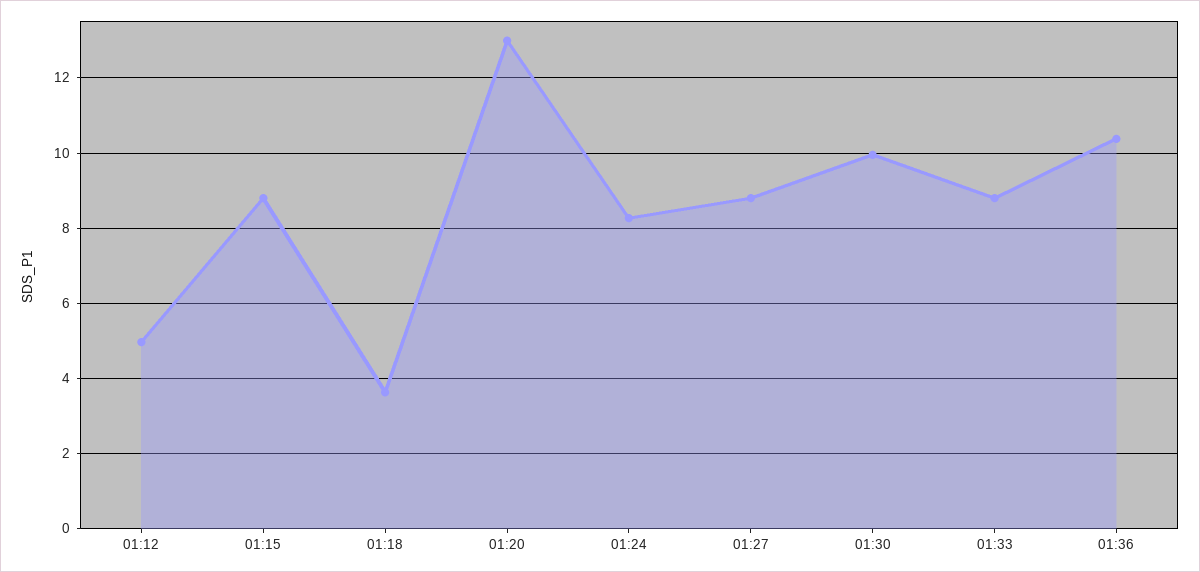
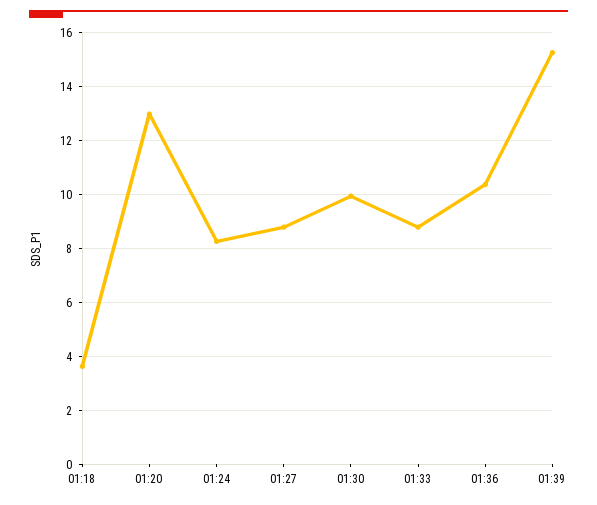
01:12: 5 -> none
01:15: 8.8 -> none
01:39: none -> 15.25

